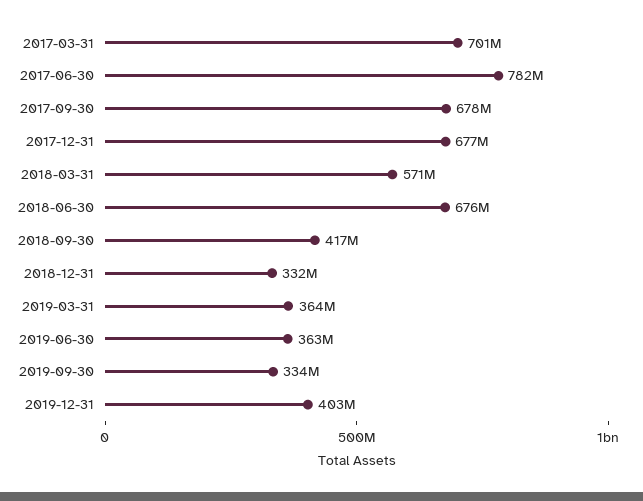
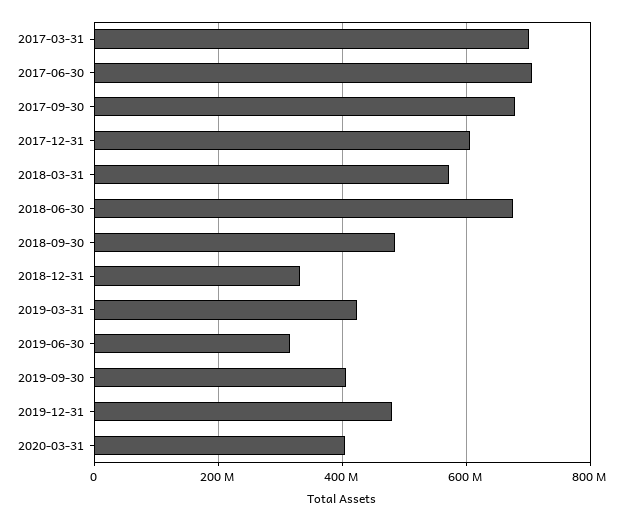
2017-06-30: 782000000 -> 700000000
2017-12-31: 677000000 -> 600000000
2018-09-30: 417000000 -> 480000000
2019-03-31: 364000000 -> 420000000
2019-06-30: 363000000 -> 320000000
2019-09-30: 334000000 -> 400000000
2019-12-31: 403000000 -> 480000000
2020-03-31: none -> 400000000

